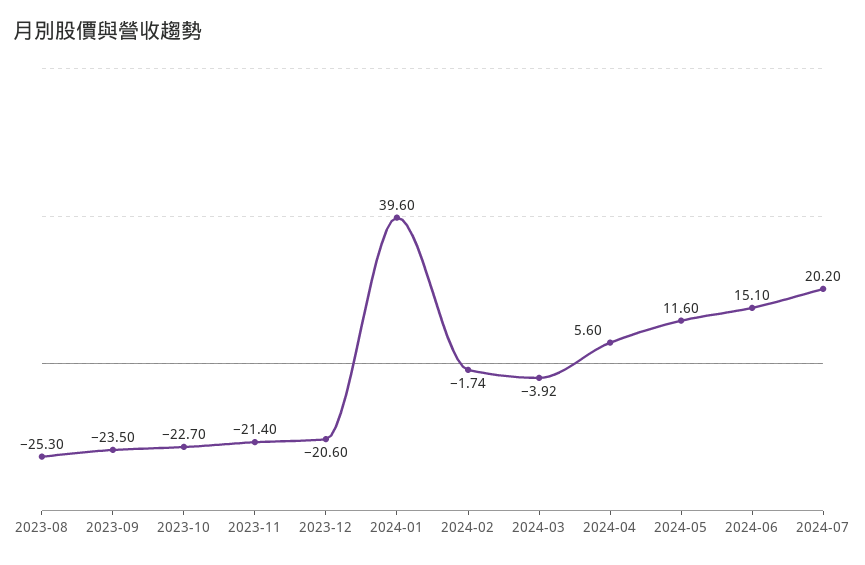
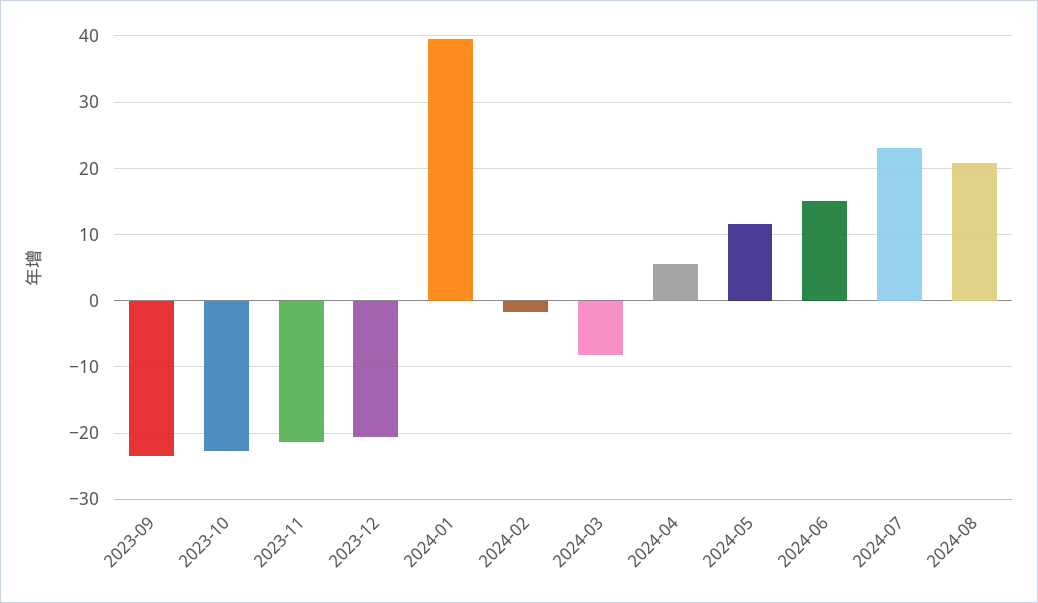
2023-08: -25.3 -> none
2024-03: -3.92 -> -8
2024-07: 20.2 -> 23
2024-08: none -> 21

